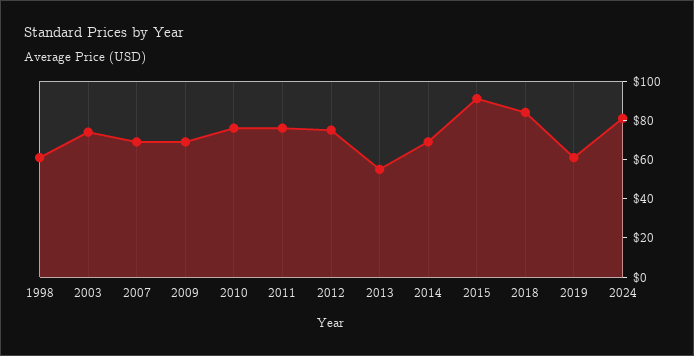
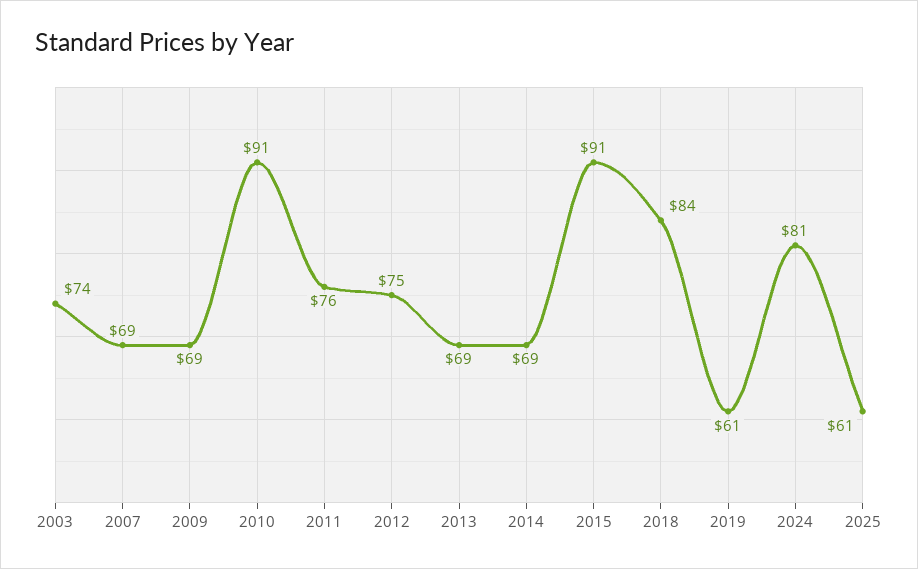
1998: 60 -> none
2010: 75 -> 91
2013: 55 -> 69
2025: none -> 61

